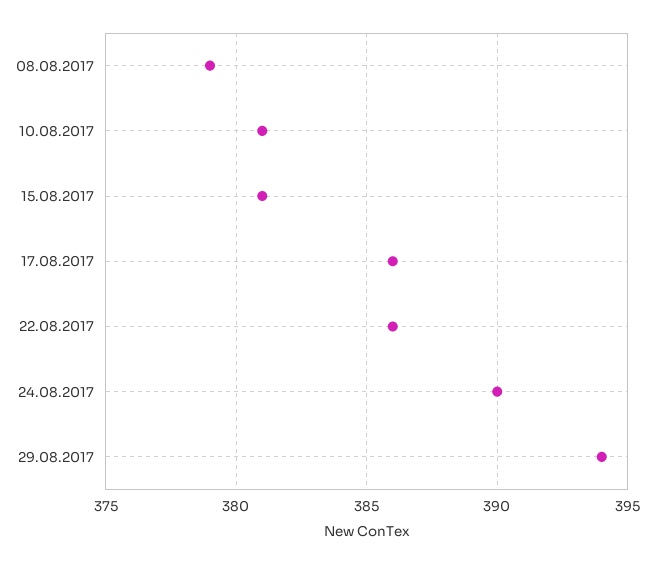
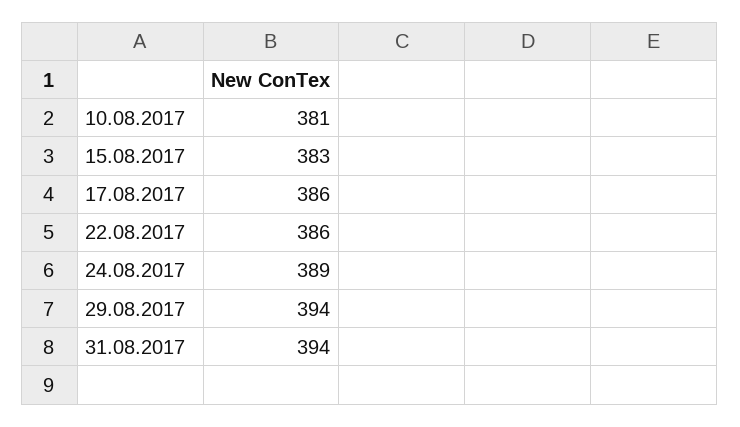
08.08.2017: 379 -> none
15.08.2017: 381 -> 383
24.08.2017: 390 -> 389
31.08.2017: none -> 394

